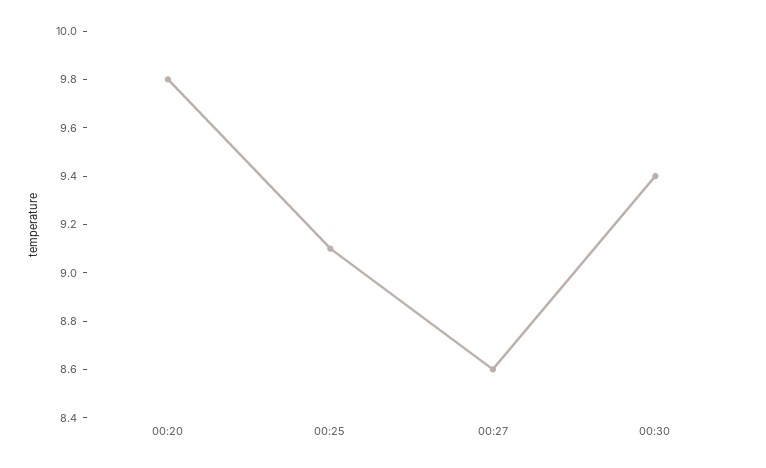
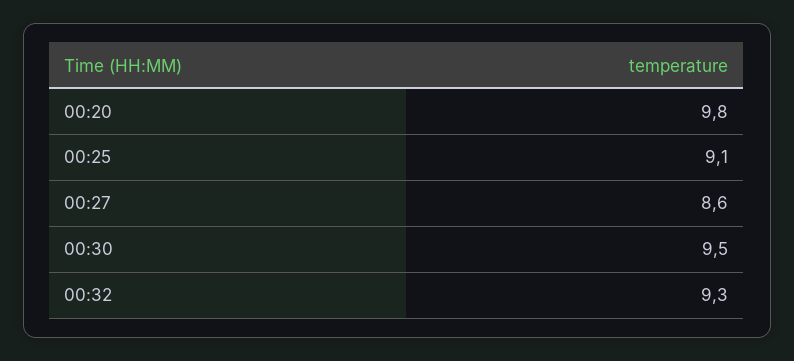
00:30: 9.4 -> 9.5
00:32: none -> 9.3

